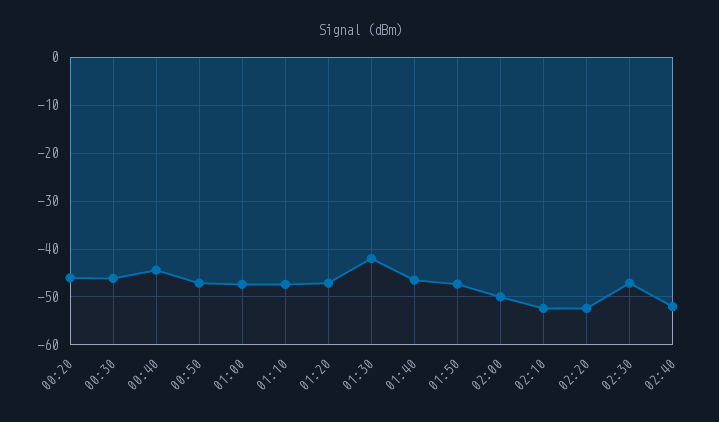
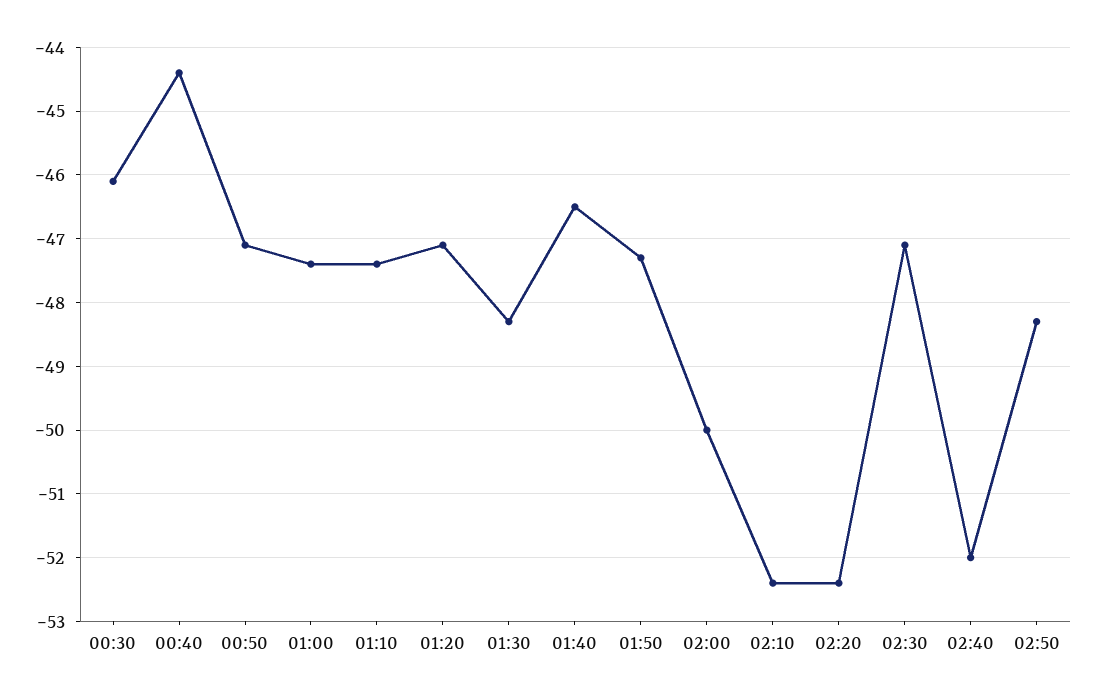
00:20: -46 -> none
01:30: -42 -> -48.3
02:50: none -> -48.3

